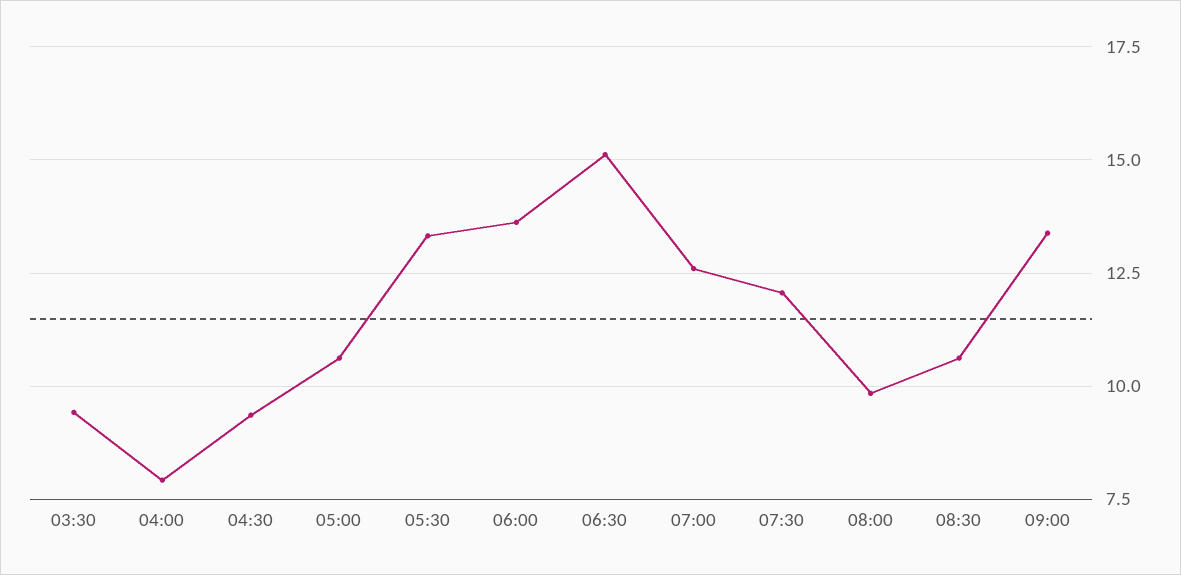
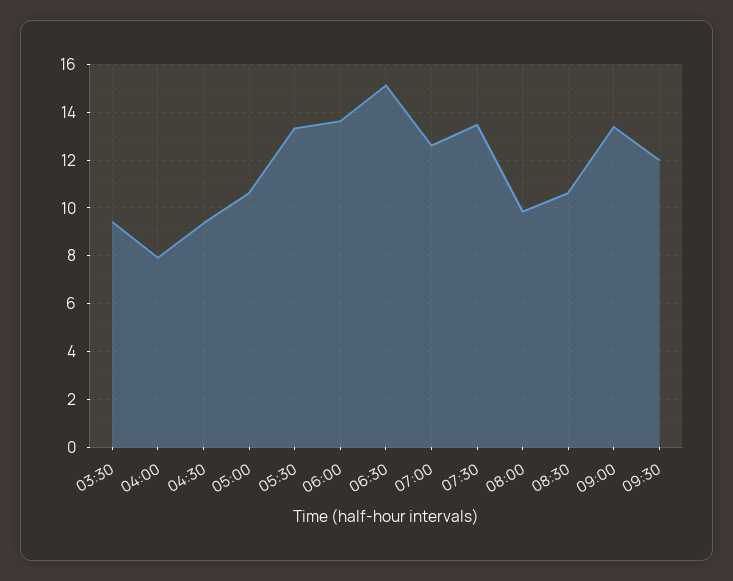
07:30: 12 -> 13.5
09:30: none -> 12

